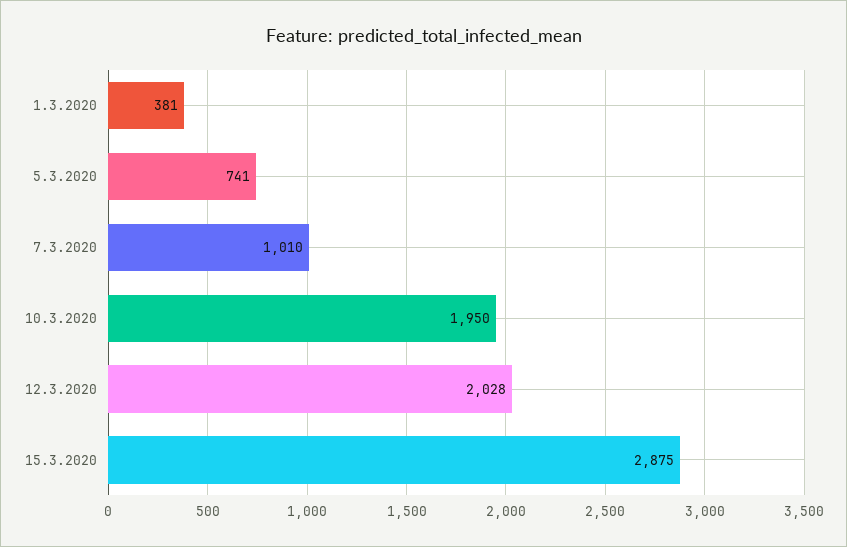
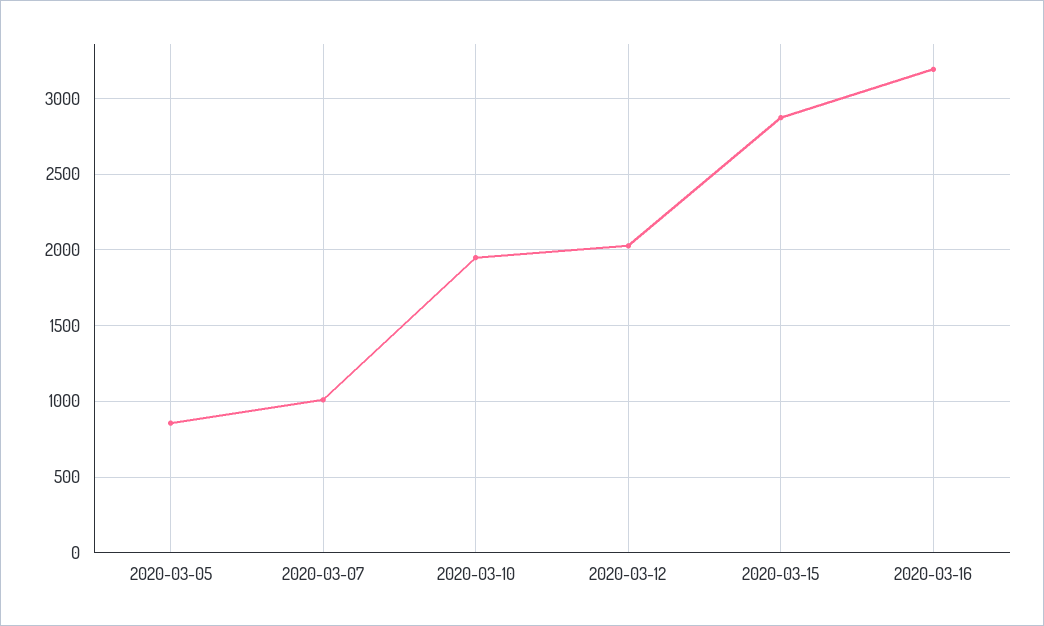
1.3.2020: 381 -> none
5.3.2020: 741 -> 850
2020-03-16: none -> 3200

